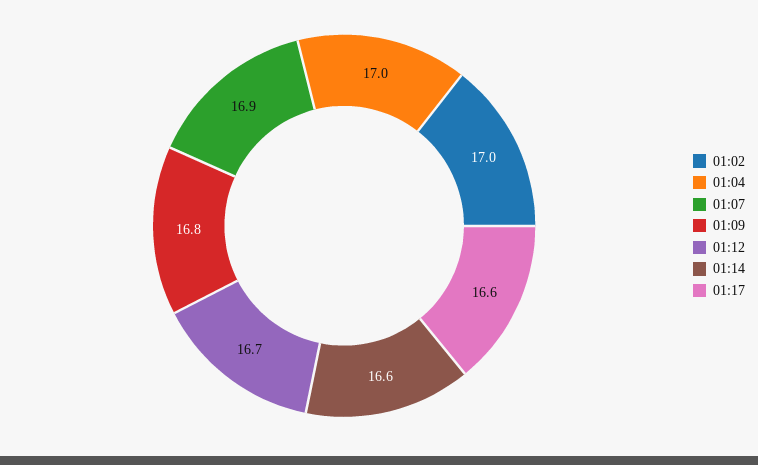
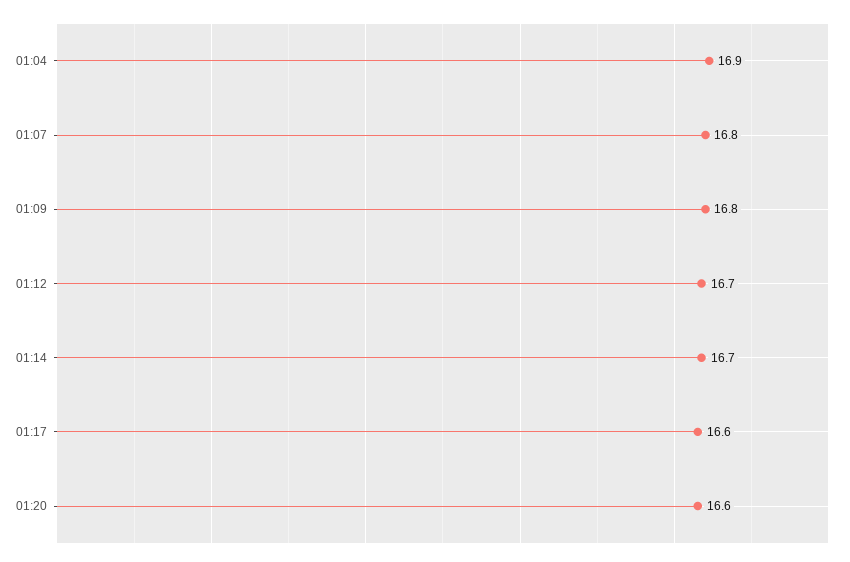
01:02: 17 -> none
01:04: 17 -> 16.9
01:07: 16.9 -> 16.8
01:14: 16.6 -> 16.7
01:20: none -> 16.6

